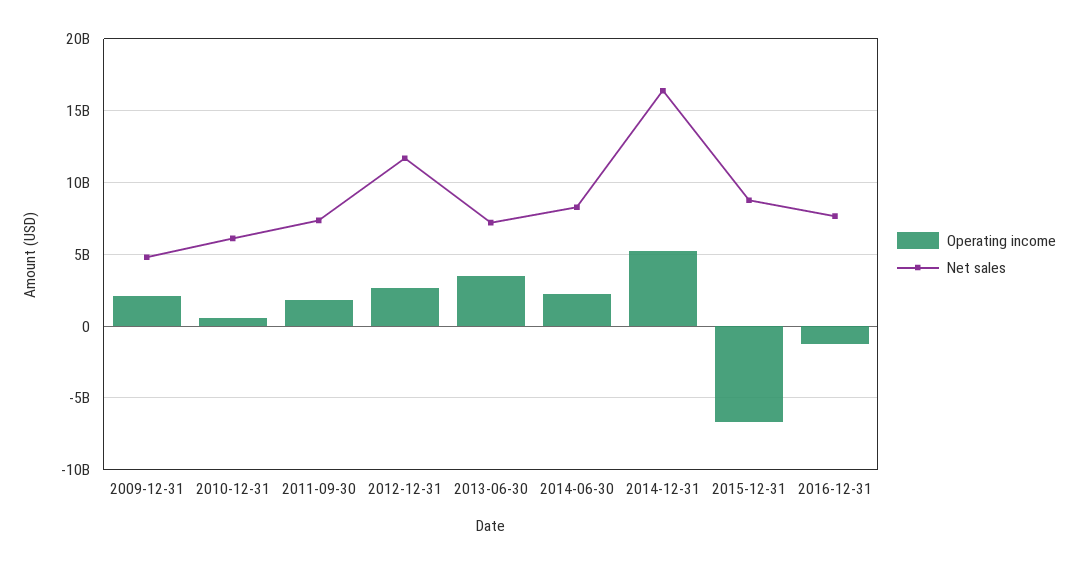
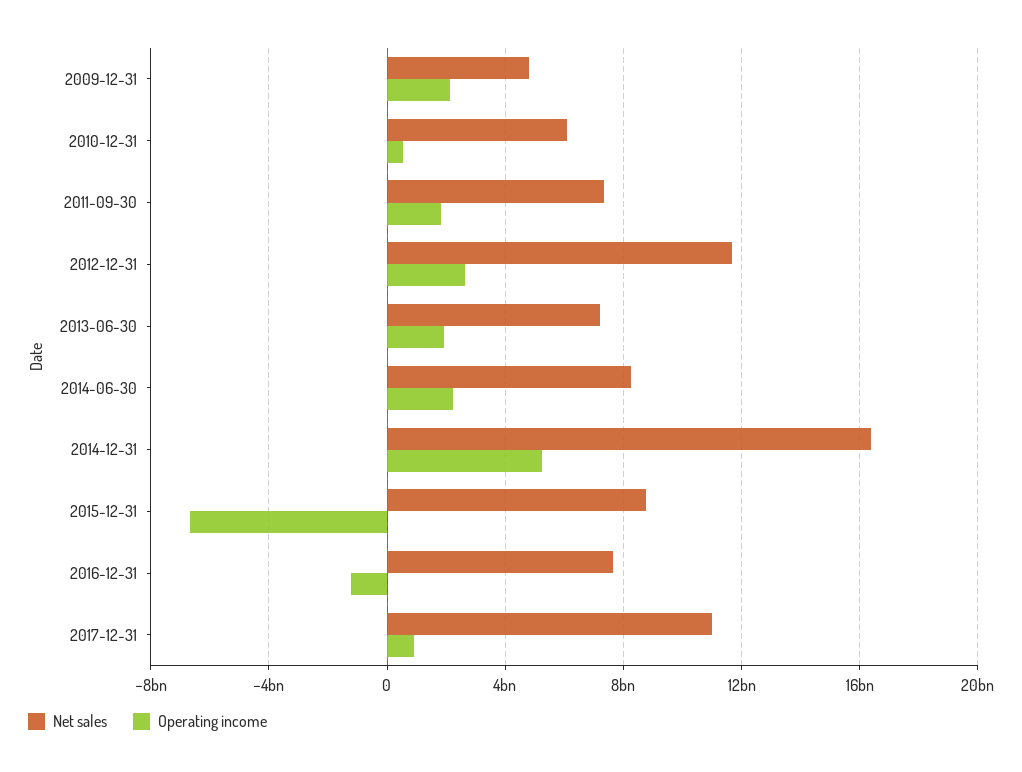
Operating income, 2013-06-30: 3500000000 -> 2000000000
Net sales, 2017-12-31: none -> 11000000000
Operating income, 2017-12-31: none -> 1000000000

